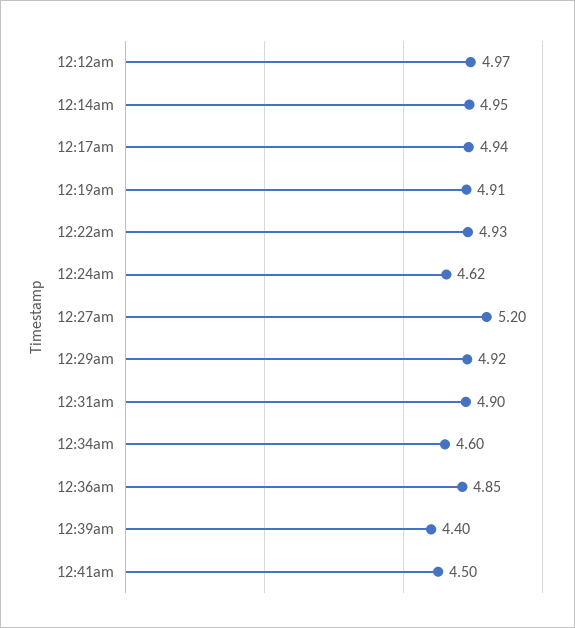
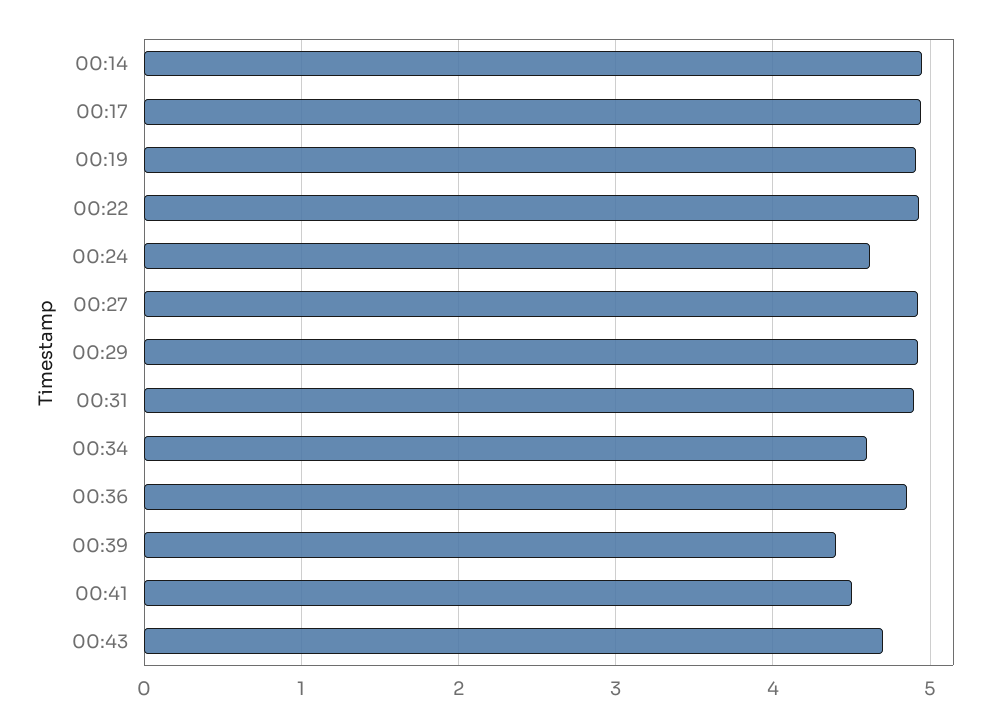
12:12am: 4.97 -> none
12:27am: 5.2 -> 4.9
00:43: none -> 4.7

